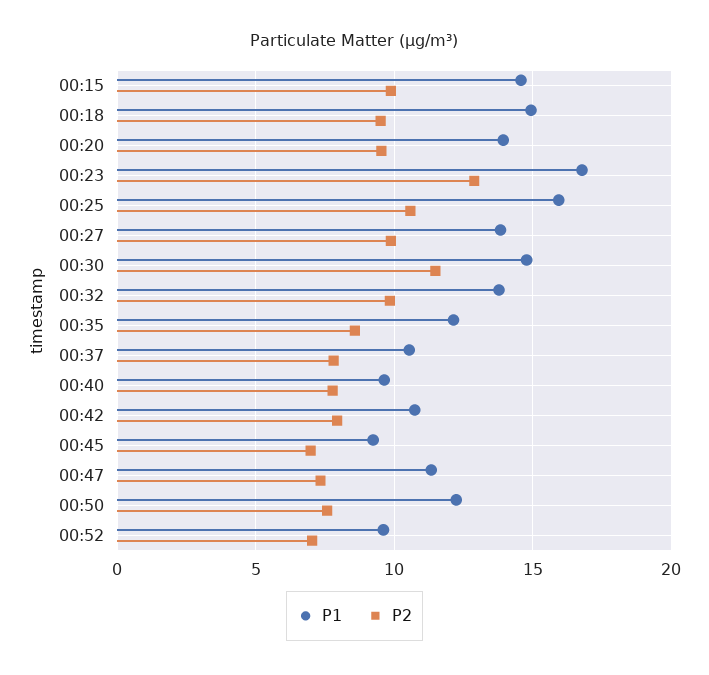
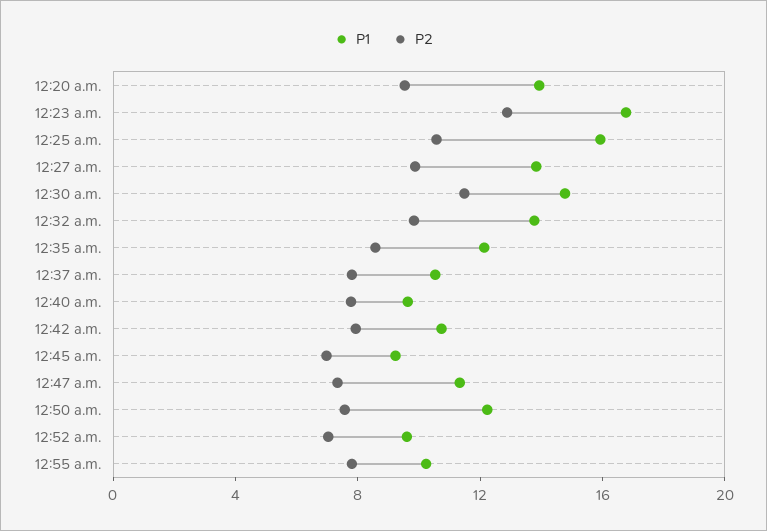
P1, 00:15: 14.5 -> none
P2, 00:15: 10 -> none
P1, 00:18: 15 -> none
P2, 00:18: 9.5 -> none
P1, 12:55 a.m.: none -> 10
P2, 12:55 a.m.: none -> 8

